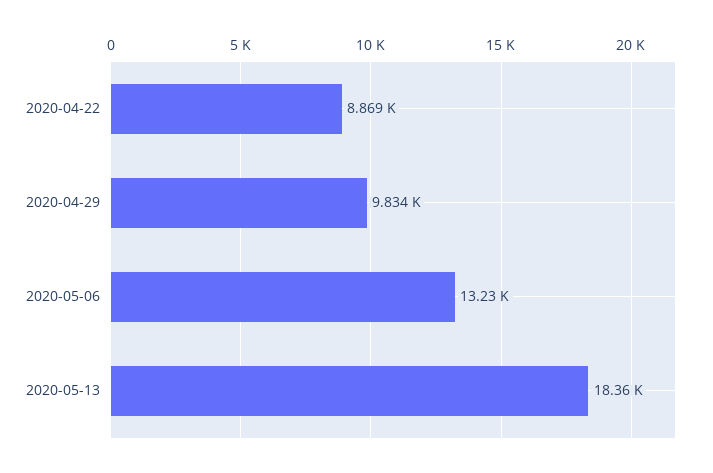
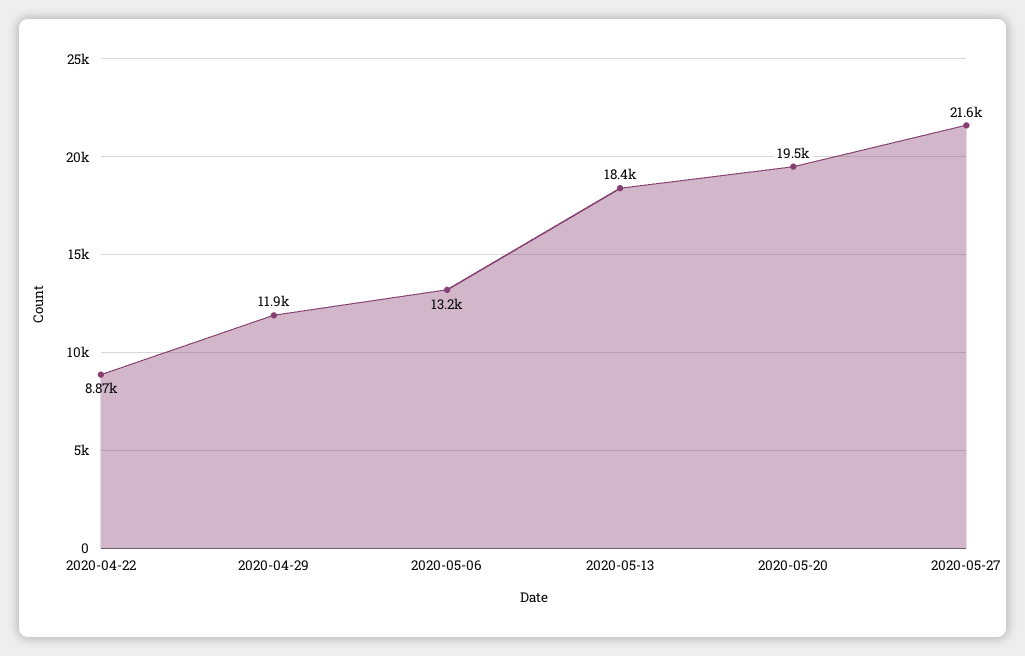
2020-04-29: 9834 -> 11900
2020-05-20: none -> 19500
2020-05-27: none -> 21600

